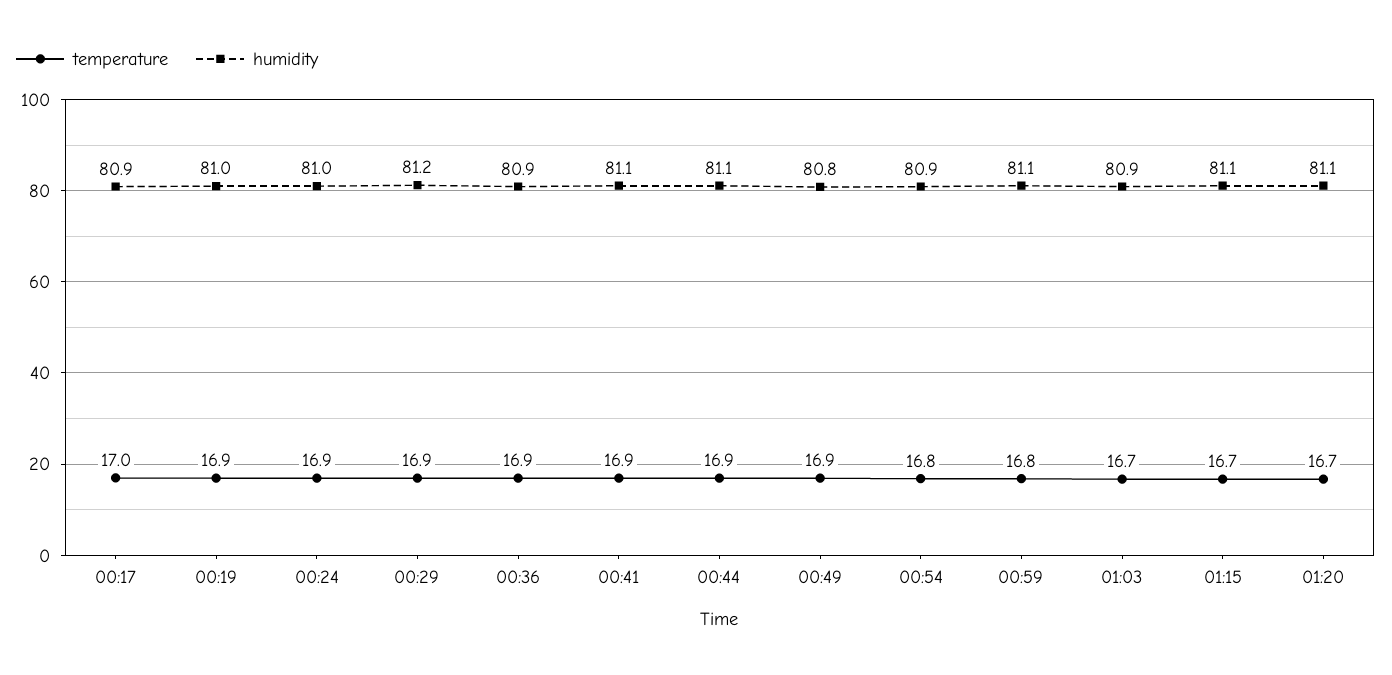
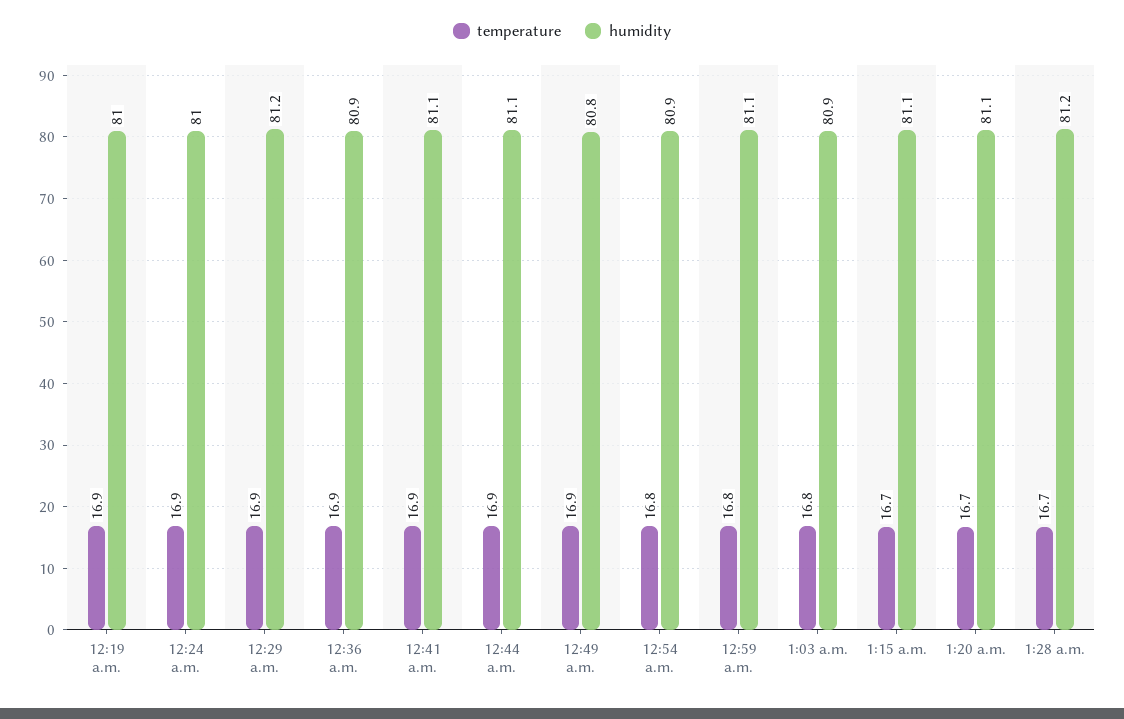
temperature, 00:17: 17 -> none
humidity, 00:17: 80.9 -> none
temperature, 01:03: 16.7 -> 16.8
temperature, 1:28 a.m.: none -> 16.7
humidity, 1:28 a.m.: none -> 81.2

